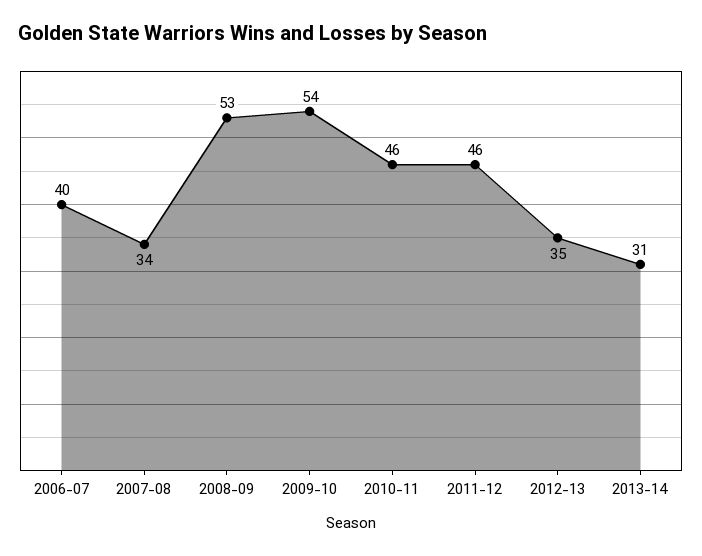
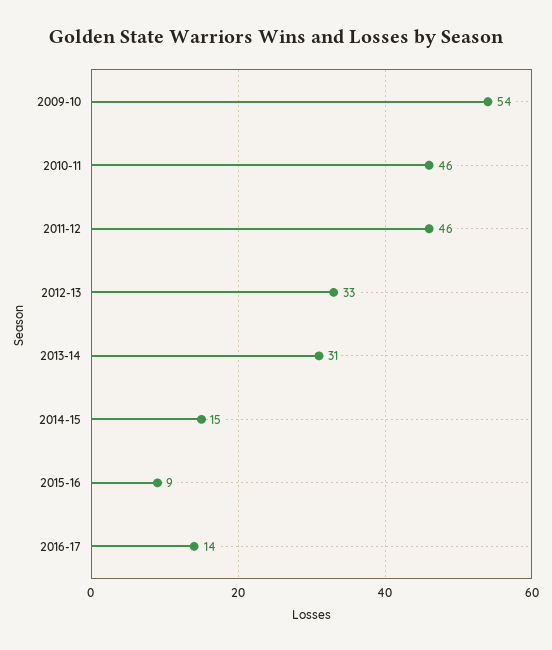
2006-07: 40 -> none
2007-08: 34 -> none
2008-09: 53 -> none
2012-13: 35 -> 33
2014-15: none -> 15
2015-16: none -> 9
2016-17: none -> 14

